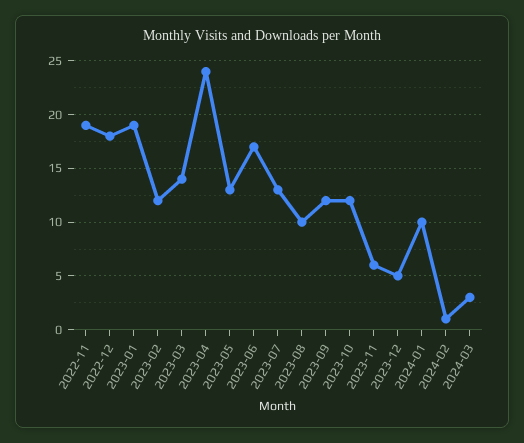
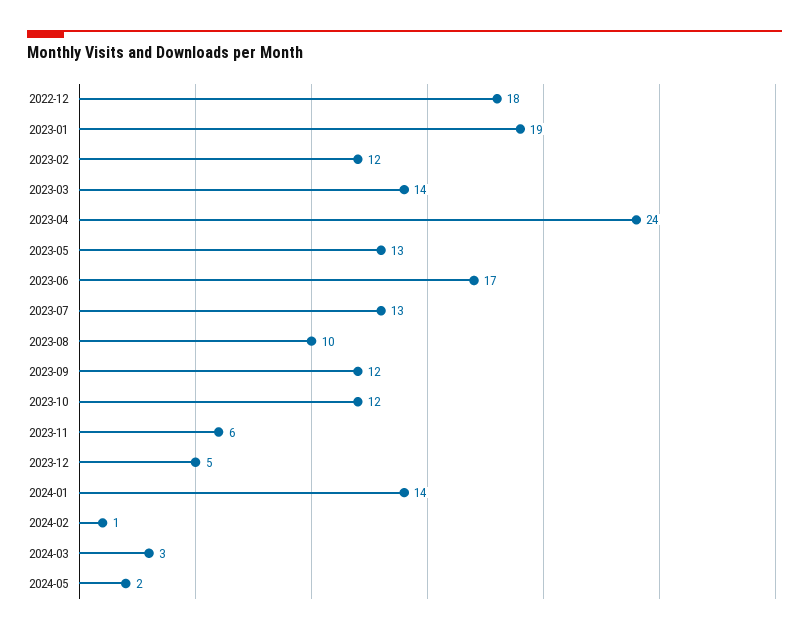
2022-11: 19 -> none
2024-01: 10 -> 14
2024-05: none -> 2

